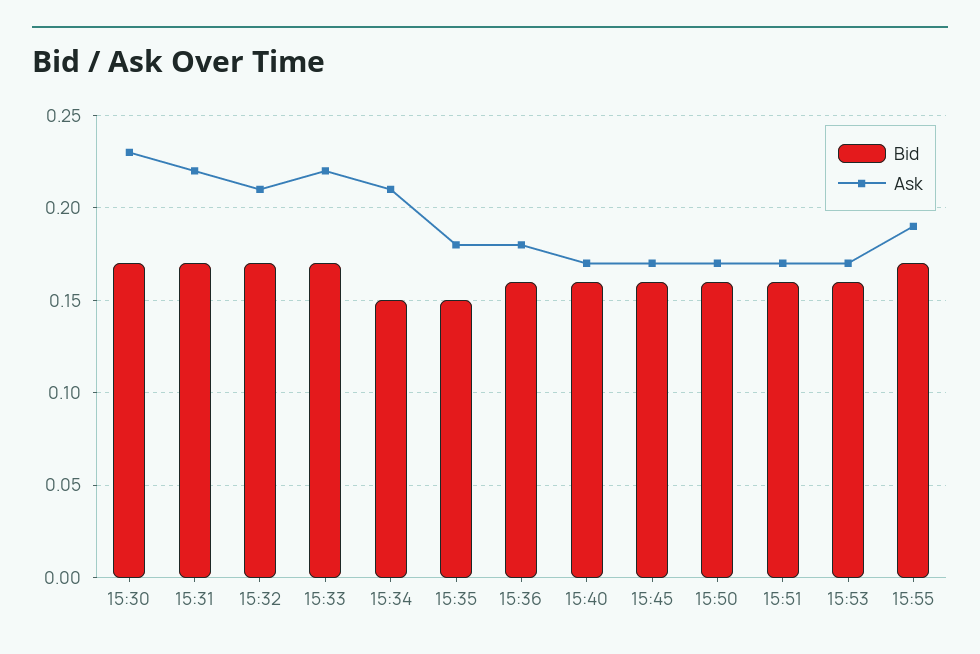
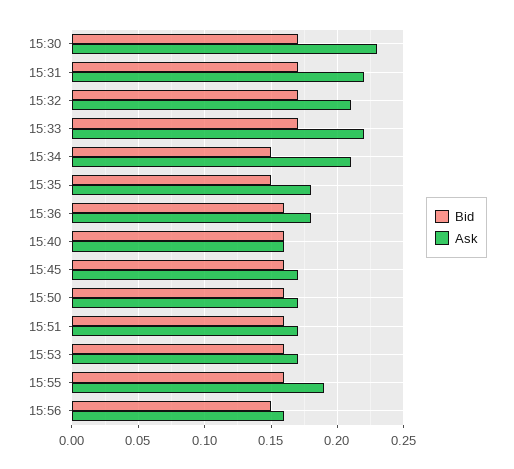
Ask, 15:40: 0.17 -> 0.16
Bid, 15:55: 0.17 -> 0.16
Bid, 15:56: none -> 0.15
Ask, 15:56: none -> 0.16

